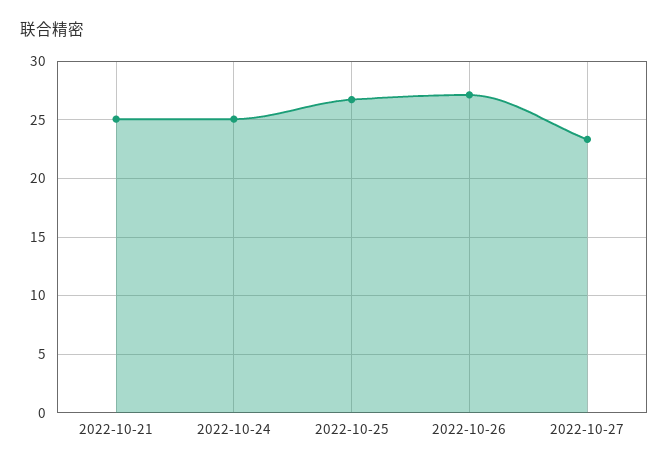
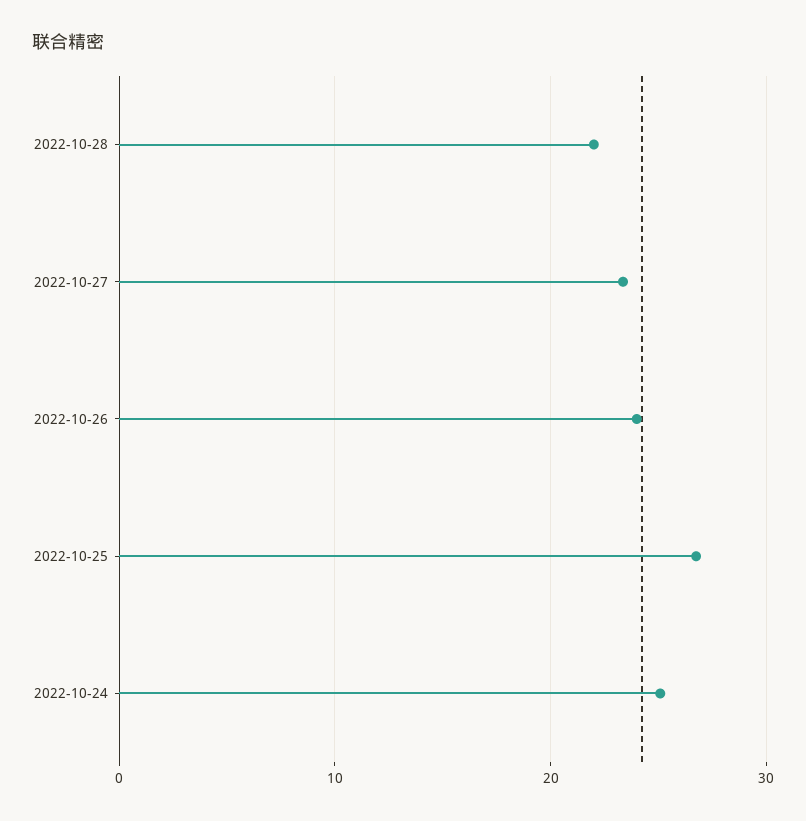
2022-10-21: 25 -> none
2022-10-26: 27 -> 24
2022-10-28: none -> 22

